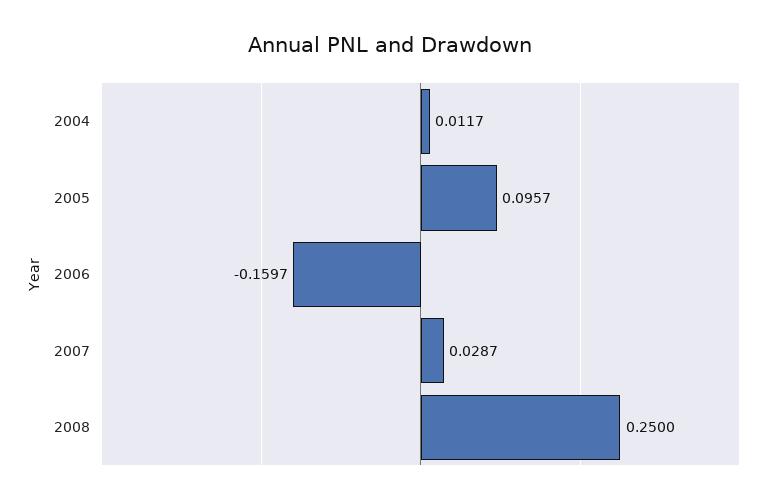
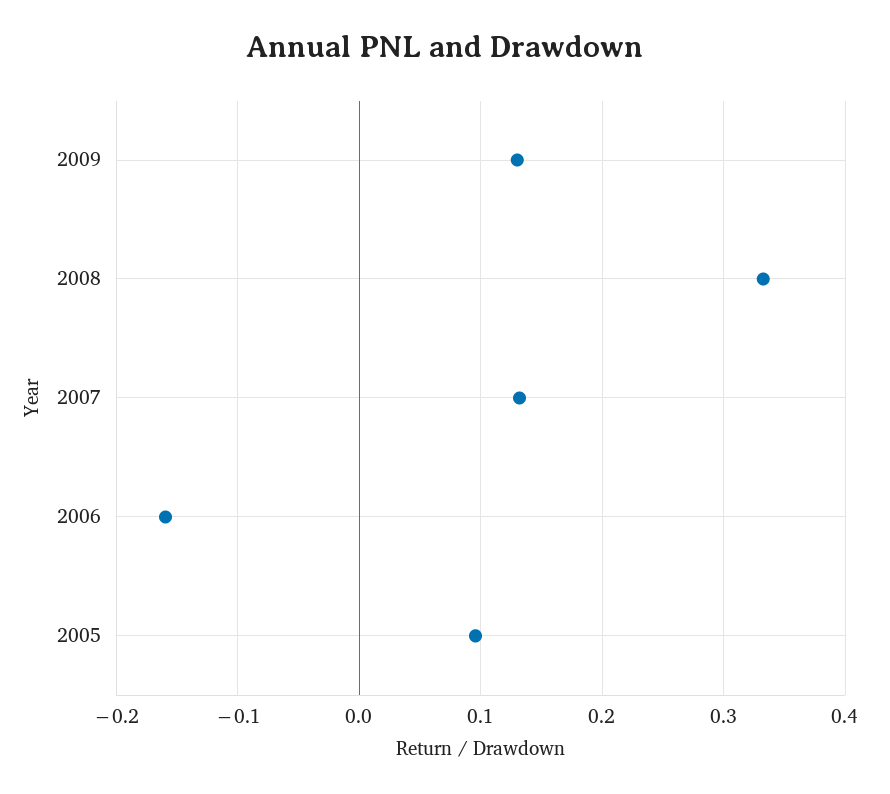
2004: 0.0117 -> none
2007: 0.0287 -> 0.13
2008: 0.25 -> 0.33
2009: none -> 0.13

